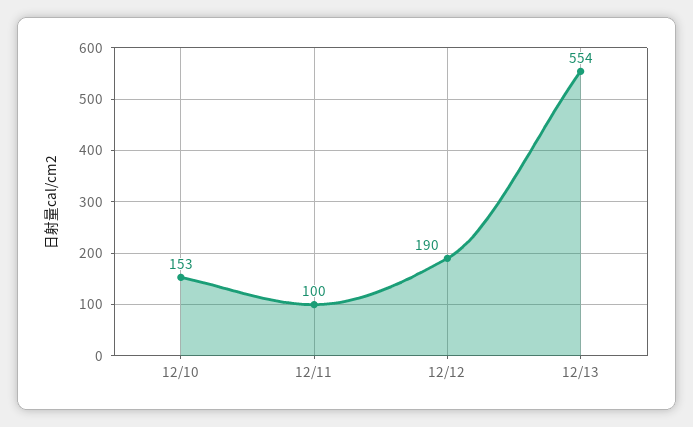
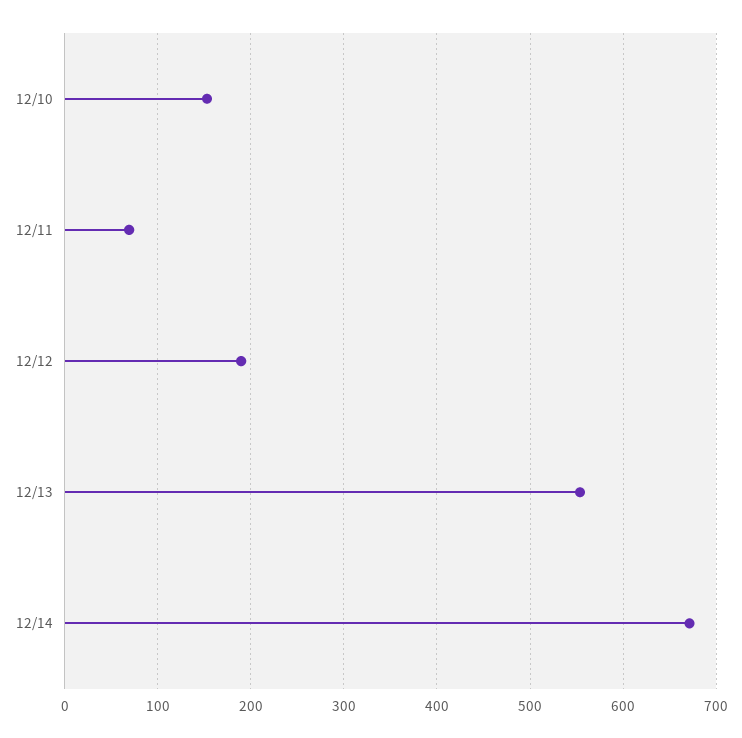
12/11: 100 -> 70
12/14: none -> 670

